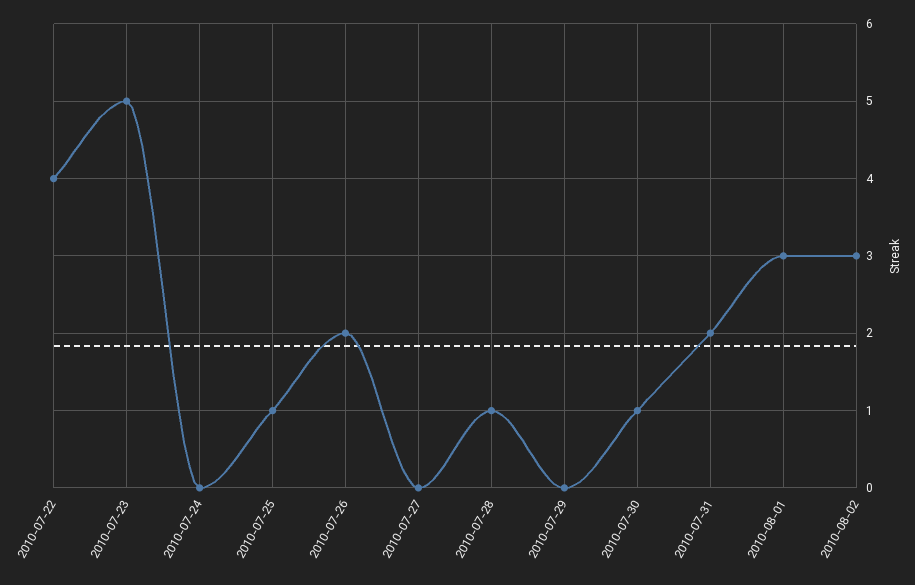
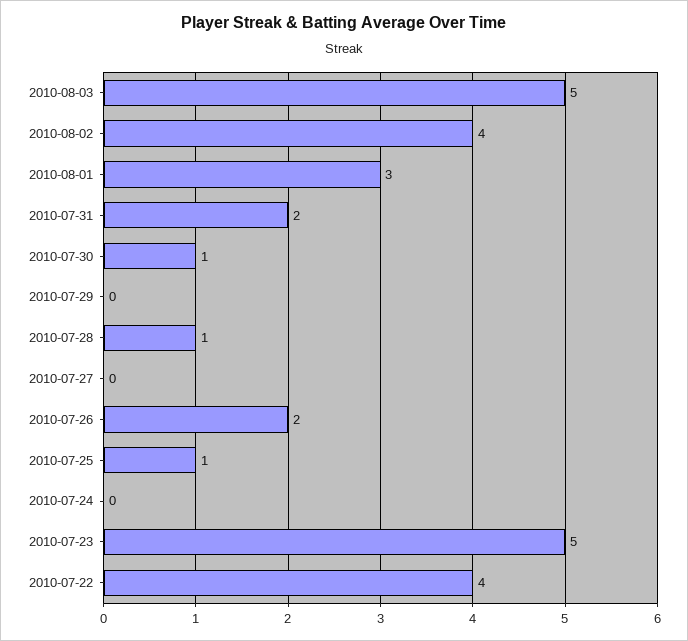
2010-08-02: 3 -> 4
2010-08-03: none -> 5

